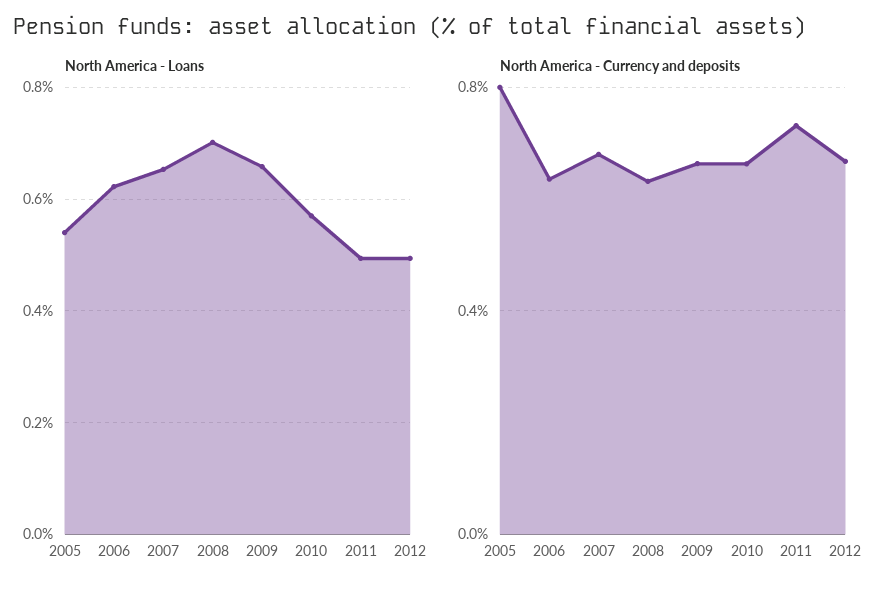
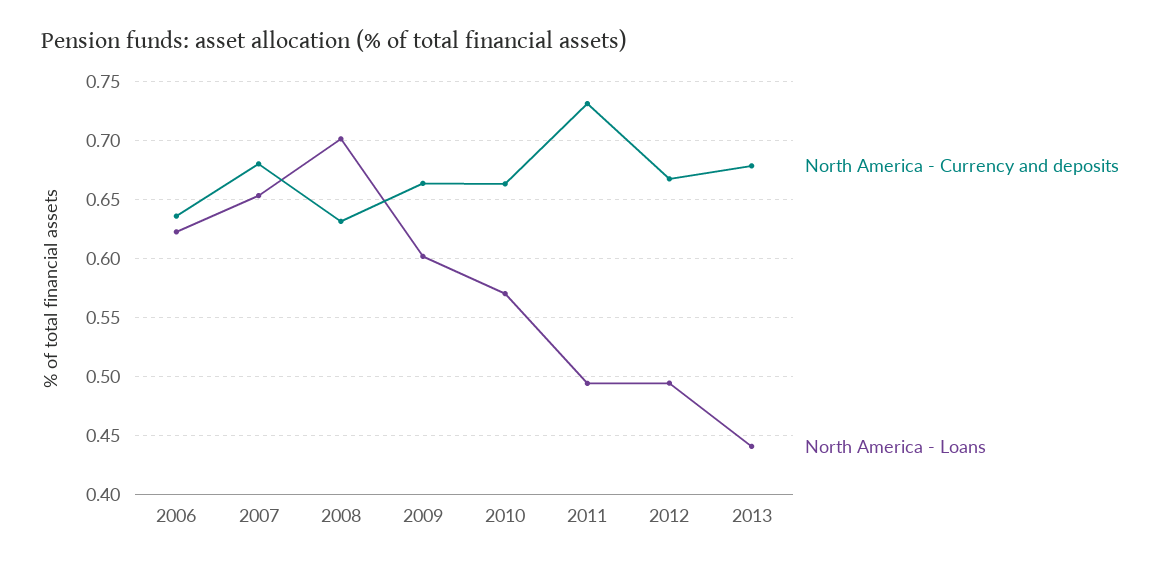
North America - Loans, 2005: 0.54 -> none
North America - Loans, 2009: 0.66 -> 0.6
North America - Currency and deposits, 2005: 0.8 -> none
North America - Currency and deposits, 2013: none -> 0.68
North America - Loans, 2013: none -> 0.44

